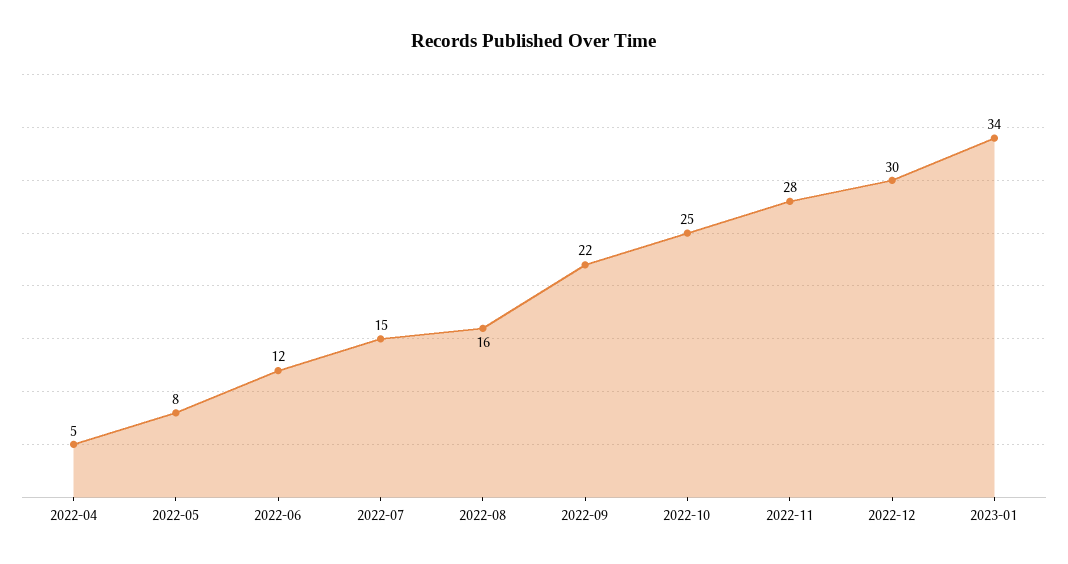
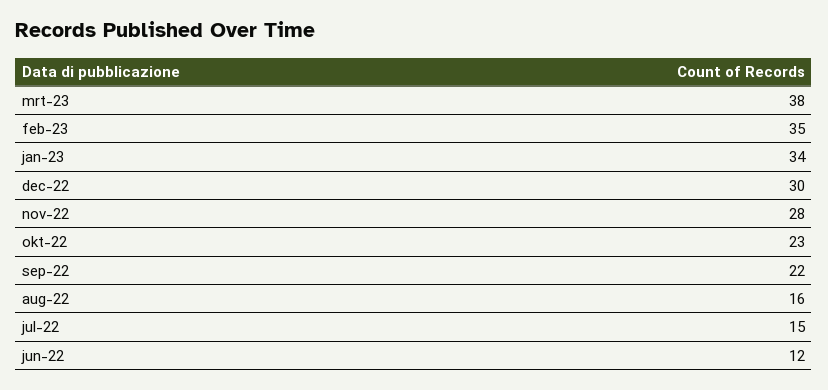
2022-04: 5 -> none
2022-05: 8 -> none
2022-10: 25 -> 23
mrt-23: none -> 38
feb-23: none -> 35

